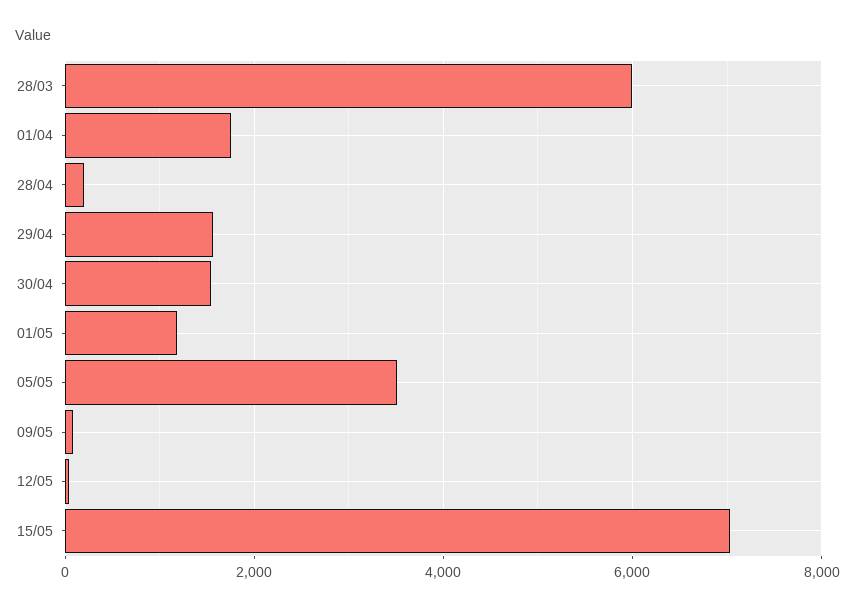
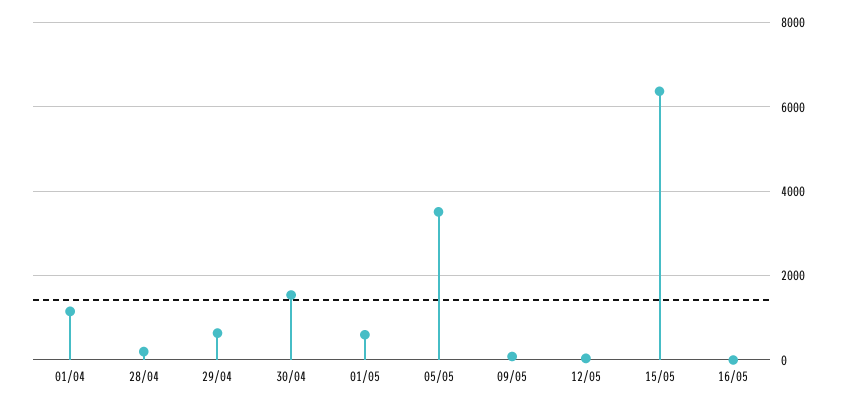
28/03: 6000 -> none
01/04: 1800 -> 1200
29/04: 1600 -> 600
01/05: 1200 -> 600
15/05: 7000 -> 6400
16/05: none -> 0

